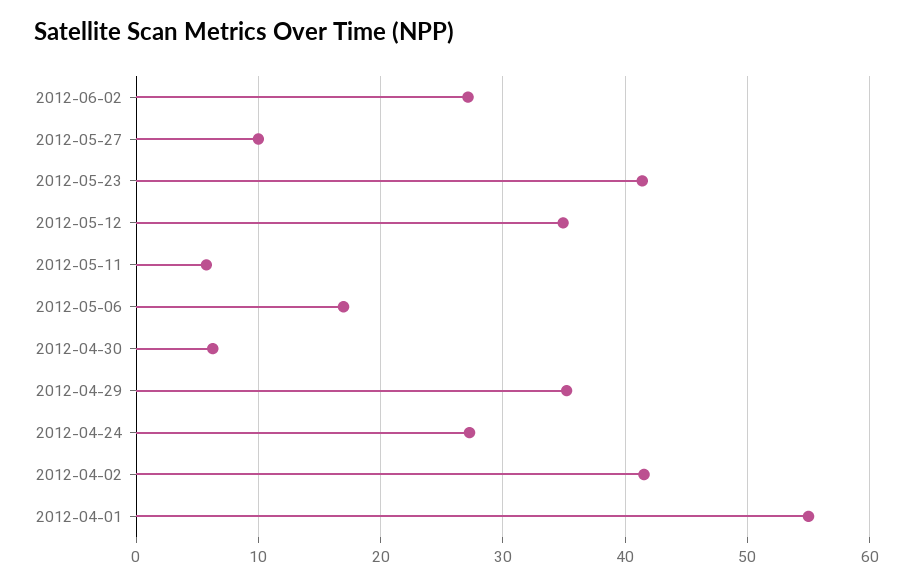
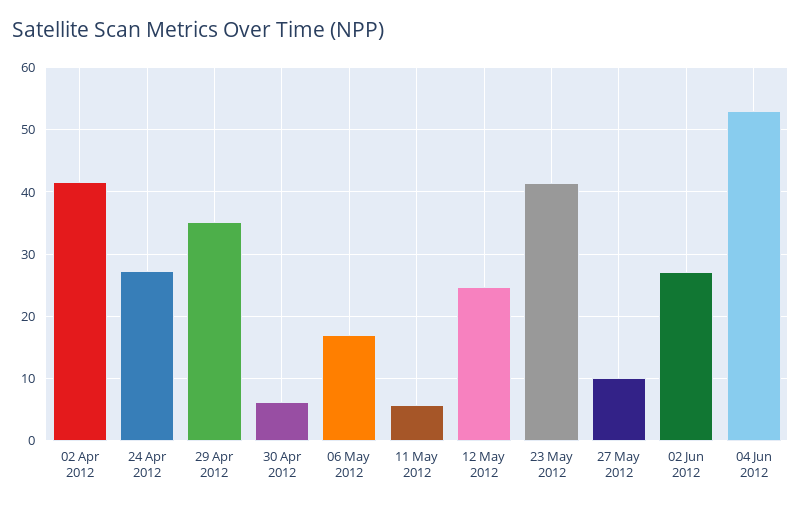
2012-05-12: 35 -> 25
2012-04-01: 55 -> none
04 Jun 2012: none -> 53

